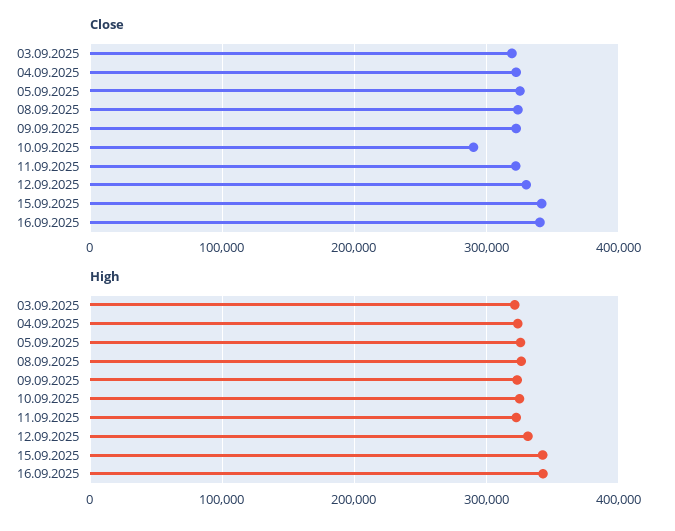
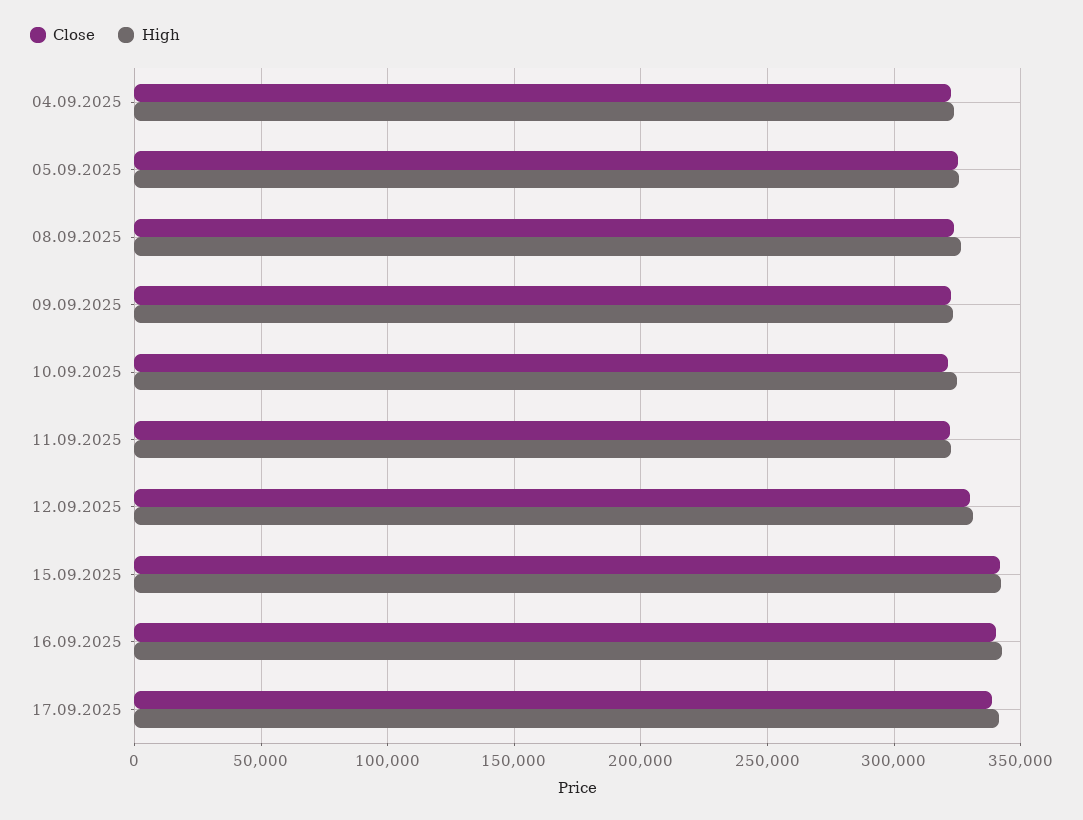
Close, 03.09.2025: 320000 -> none
Close, 10.09.2025: 290000 -> 320000
High, 03.09.2025: 320000 -> none
Close, 17.09.2025: none -> 340000
High, 17.09.2025: none -> 340000

